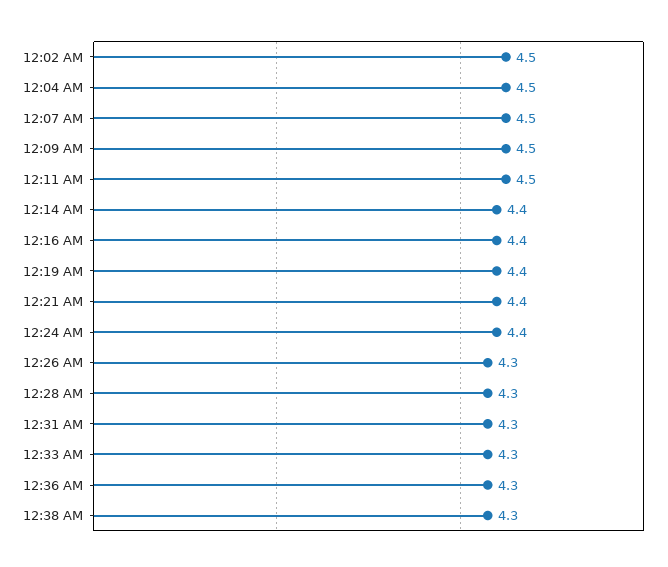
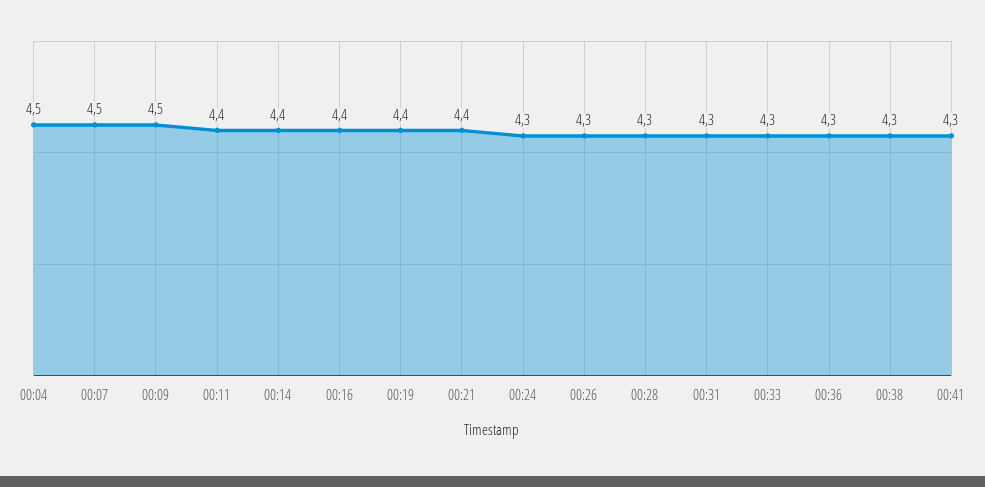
12:02 AM: 4.5 -> none
12:11 AM: 4.5 -> 4.4
12:24 AM: 4.4 -> 4.3
00:41: none -> 4.3

